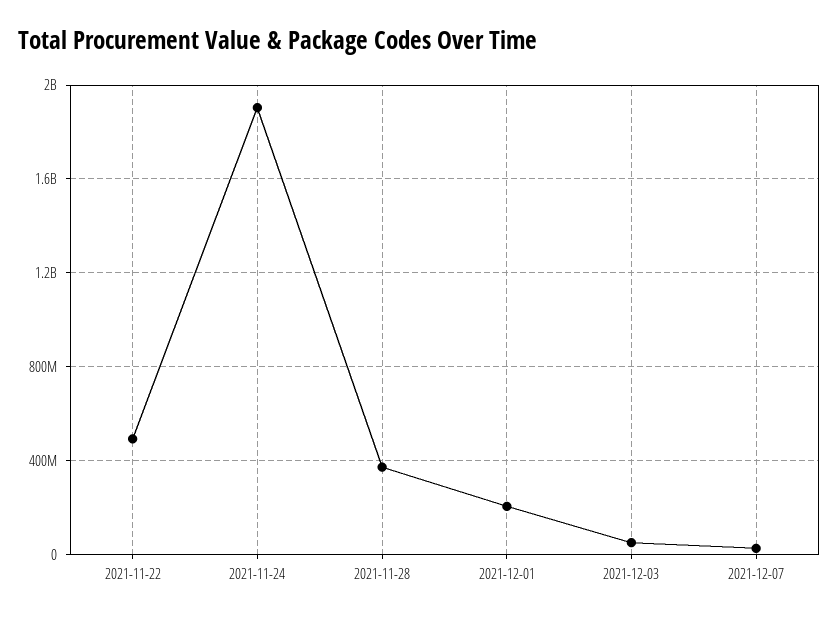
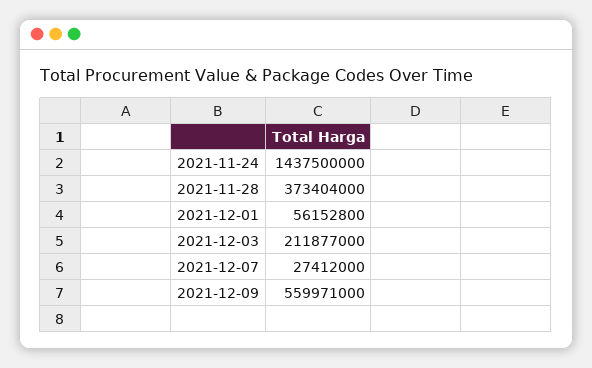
2021-11-22: 500000000 -> none
2021-11-24: 1900000000 -> 1437500000
2021-12-01: 200000000 -> 56152800
2021-12-03: 50000000 -> 211877000
2021-12-09: none -> 559971000

